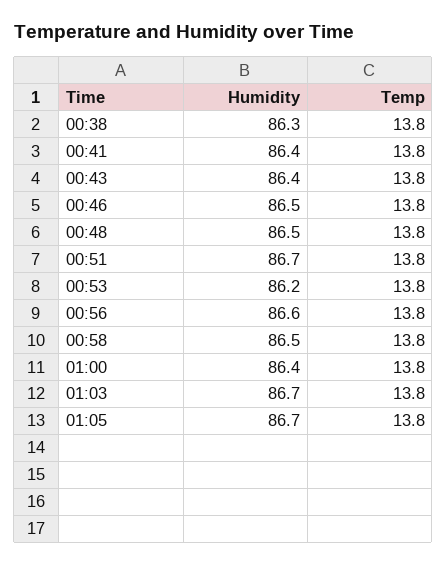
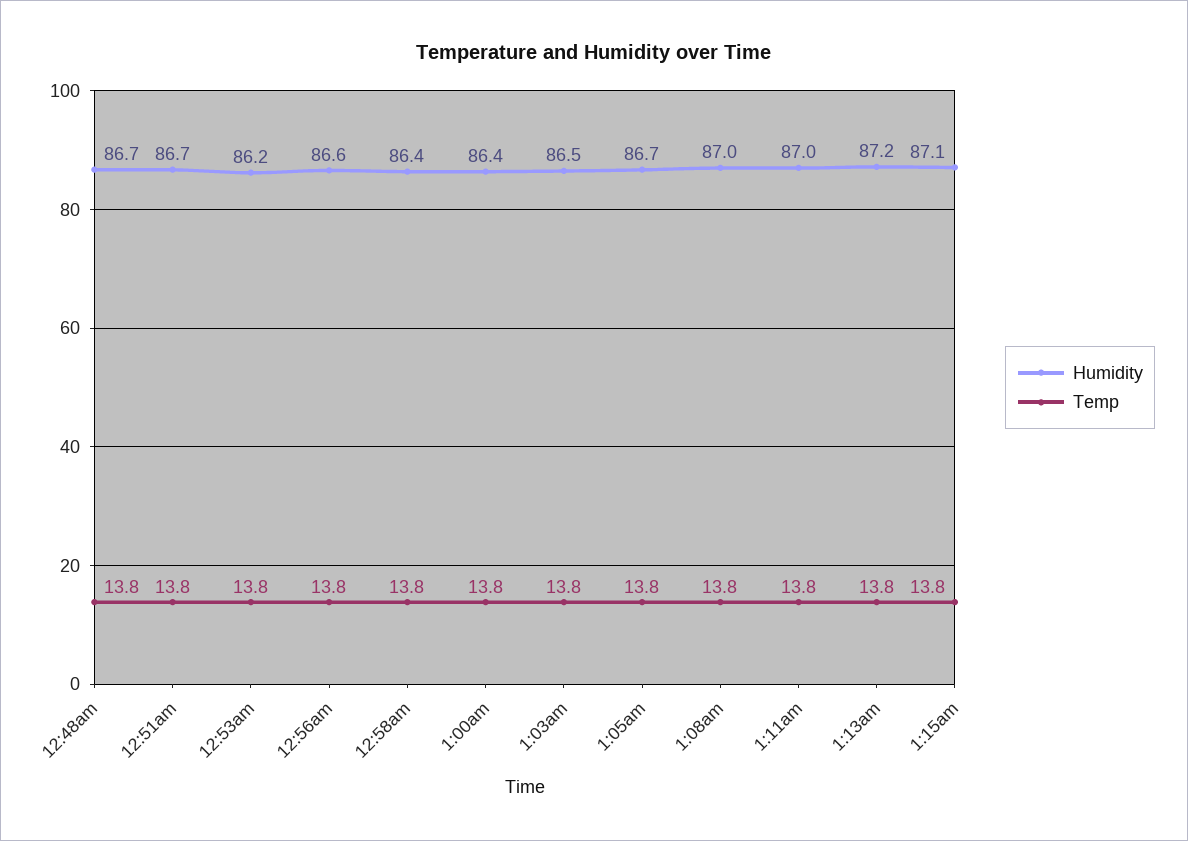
Humidity, 00:38: 86.3 -> none
Temp, 00:38: 13.8 -> none
Humidity, 00:41: 86.4 -> none
Temp, 00:41: 13.8 -> none
Humidity, 00:43: 86.4 -> none
Temp, 00:43: 13.8 -> none
Humidity, 00:46: 86.5 -> none
Temp, 00:46: 13.8 -> none
Humidity, 00:48: 86.5 -> 86.7
Humidity, 00:58: 86.5 -> 86.4
Humidity, 01:03: 86.7 -> 86.5
Humidity, 1:08am: none -> 87
Temp, 1:08am: none -> 13.8
Humidity, 1:11am: none -> 87
Temp, 1:11am: none -> 13.8
Humidity, 1:13am: none -> 87.2
Temp, 1:13am: none -> 13.8
Humidity, 1:15am: none -> 87.1
Temp, 1:15am: none -> 13.8

